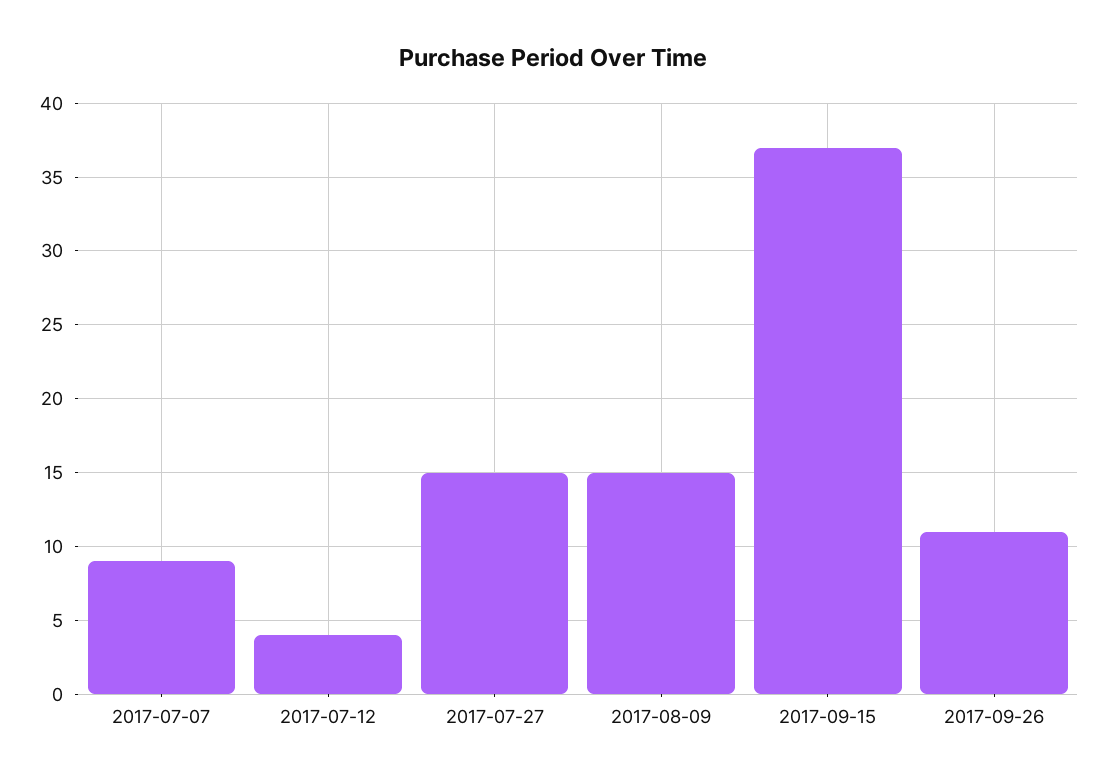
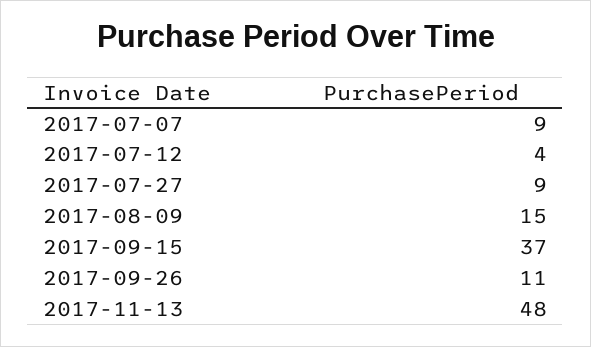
2017-07-27: 15 -> 9
2017-11-13: none -> 48

